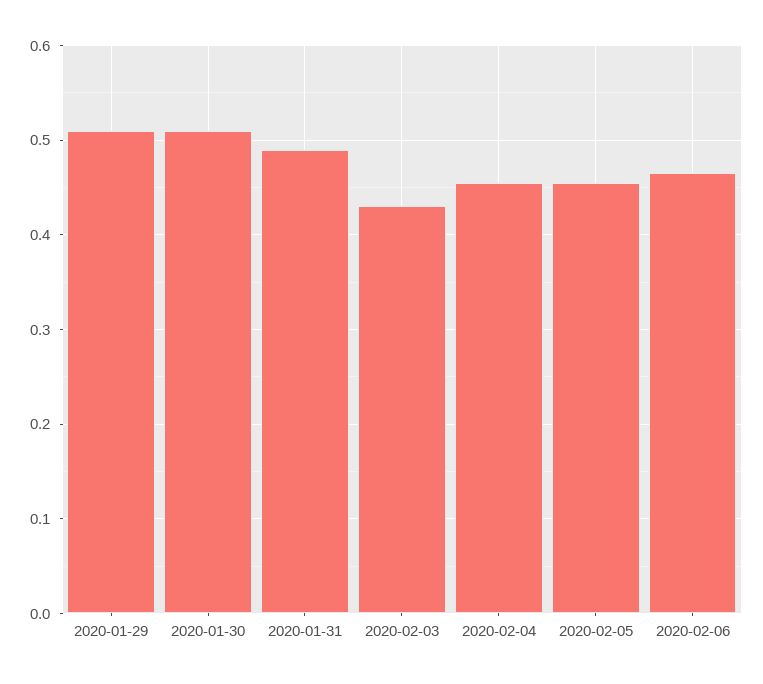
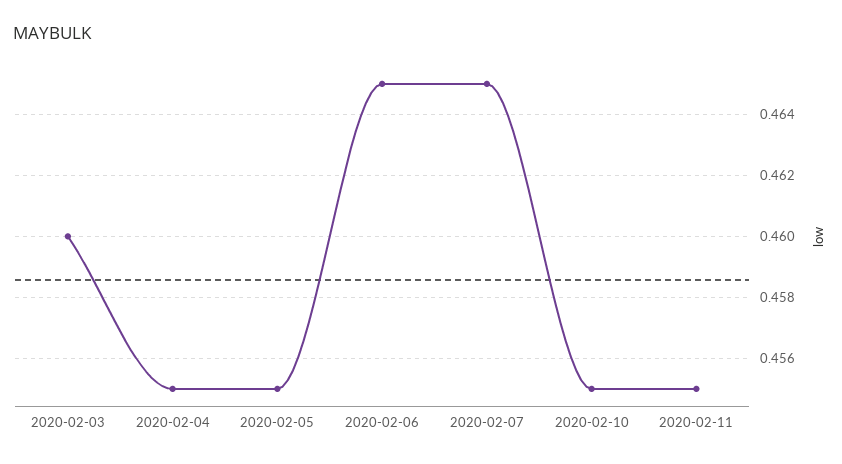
2020-01-29: 0.51 -> none
2020-01-30: 0.51 -> none
2020-01-31: 0.49 -> none
2020-02-03: 0.43 -> 0.46
2020-02-07: none -> 0.465
2020-02-10: none -> 0.455
2020-02-11: none -> 0.455

